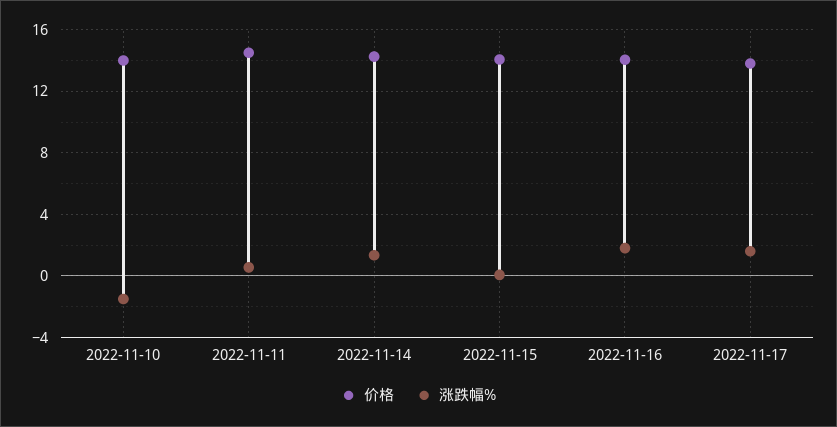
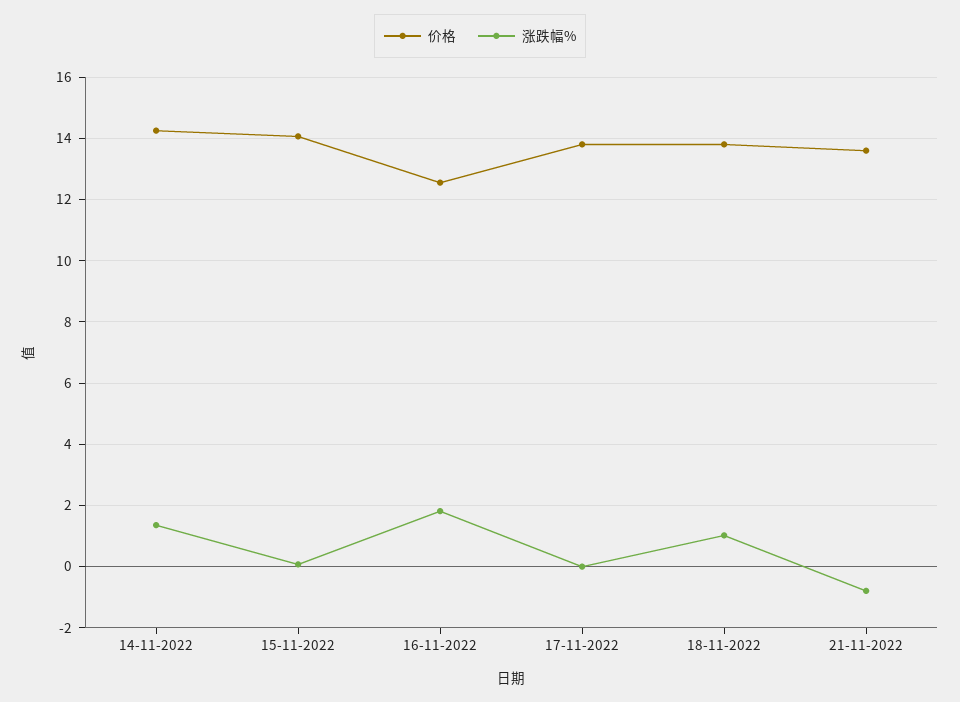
价格, 2022-11-10: 14 -> none
涨跌幅%, 2022-11-10: -1.5 -> none
价格, 2022-11-11: 14.5 -> none
涨跌幅%, 2022-11-11: 0.5 -> none
价格, 2022-11-16: 14 -> 12.6
涨跌幅%, 2022-11-17: 1.5 -> 0
价格, 18-11-2022: none -> 13.8
涨跌幅%, 18-11-2022: none -> 1
价格, 21-11-2022: none -> 13.6
涨跌幅%, 21-11-2022: none -> -0.8

